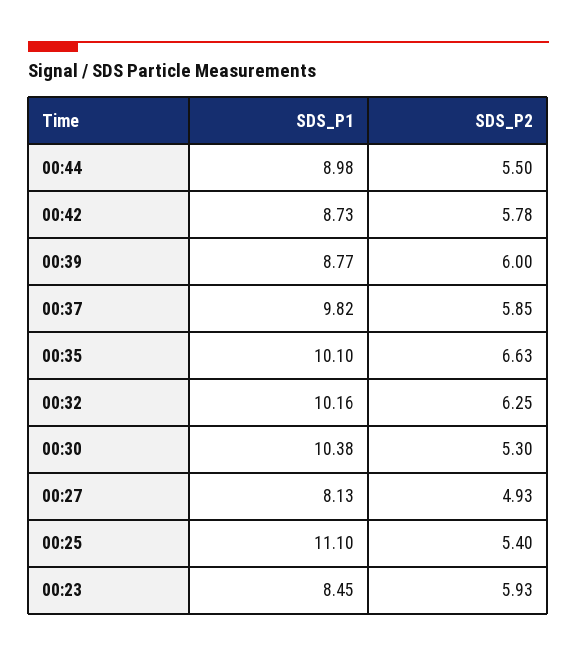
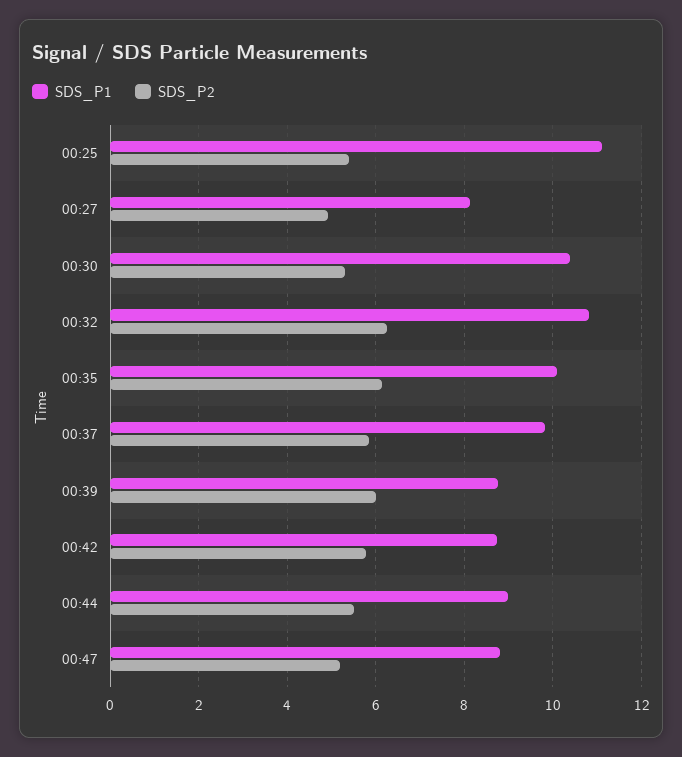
SDS_P2, 00:35: 6.63 -> 6.2
SDS_P1, 00:32: 10.16 -> 10.8
SDS_P1, 00:23: 8.45 -> none
SDS_P2, 00:23: 5.93 -> none
SDS_P1, 00:47: none -> 8.8
SDS_P2, 00:47: none -> 5.2

